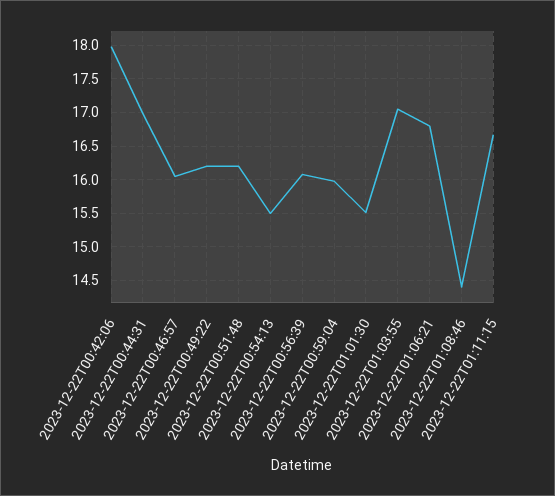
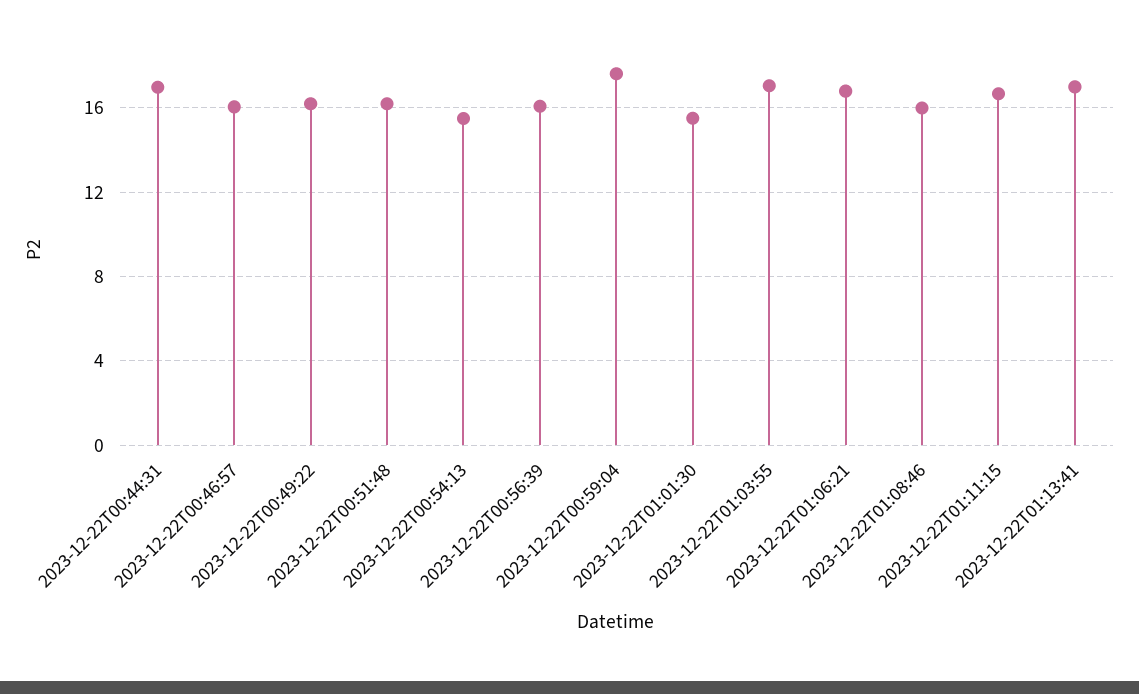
2023-12-22T00:42:06: 18 -> none
2023-12-22T00:59:04: 16 -> 17.5
2023-12-22T01:08:46: 14.4 -> 16
2023-12-22T01:13:41: none -> 17

